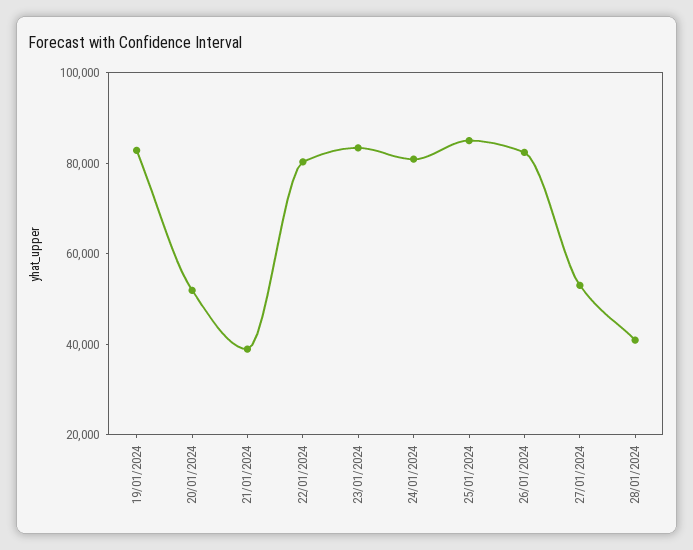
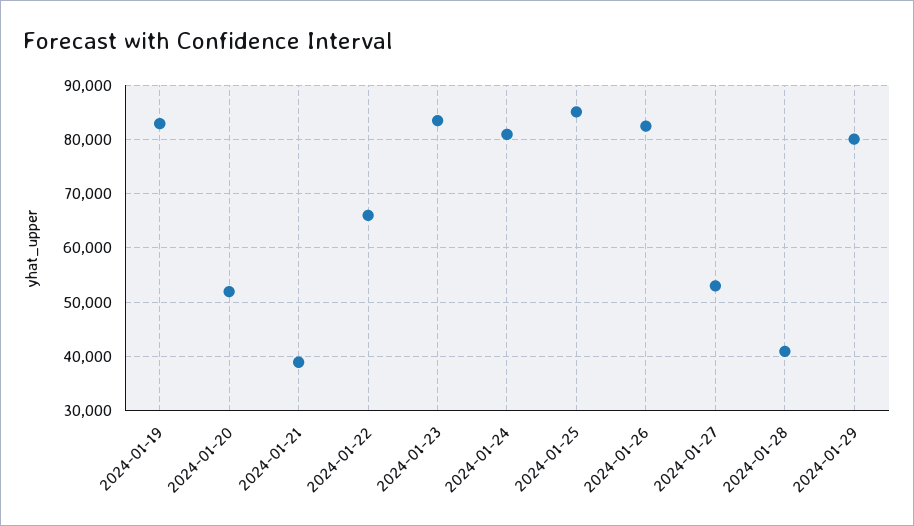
22/01/2024: 80000 -> 66000
2024-01-29: none -> 80000

